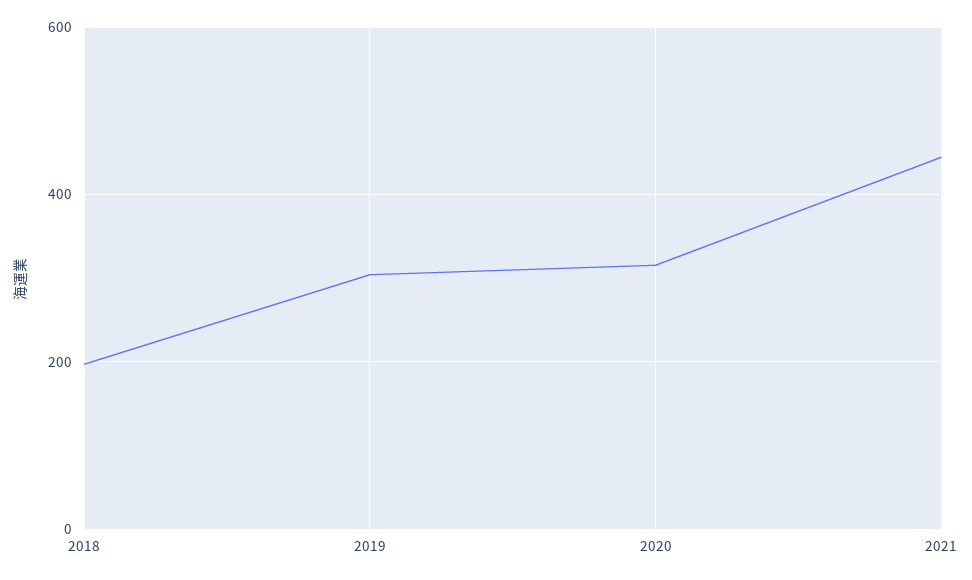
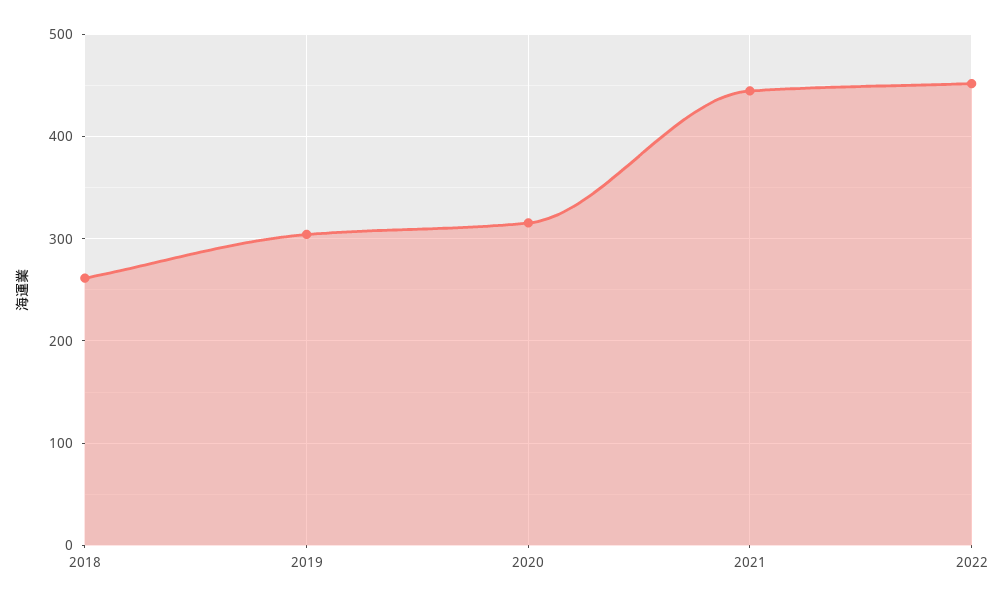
2018: 200 -> 260
2022: none -> 450

